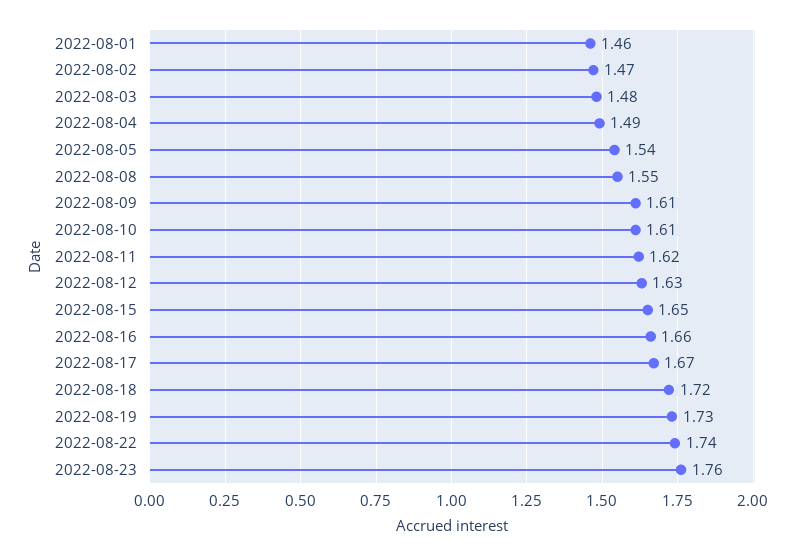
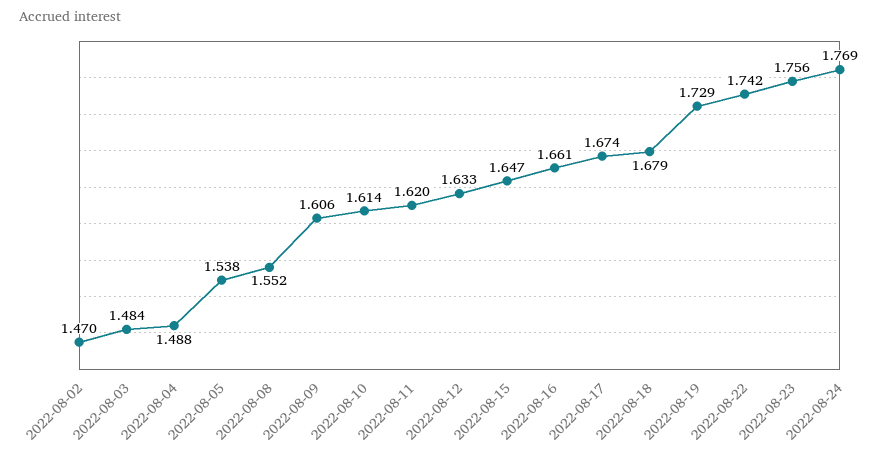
2022-08-01: 1.46 -> none
2022-08-18: 1.72 -> 1.679
2022-08-24: none -> 1.769

